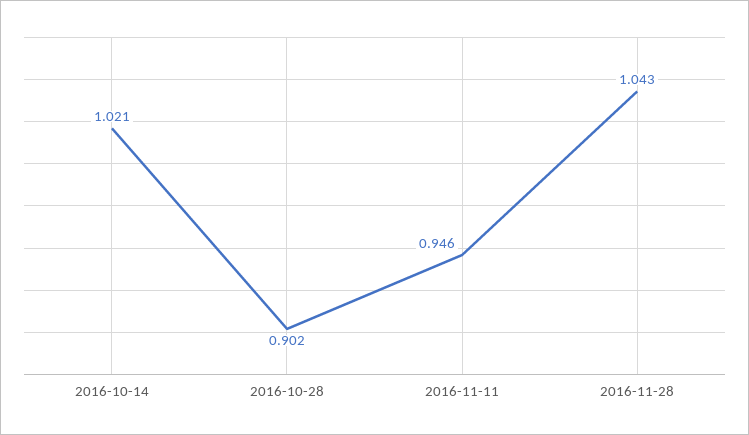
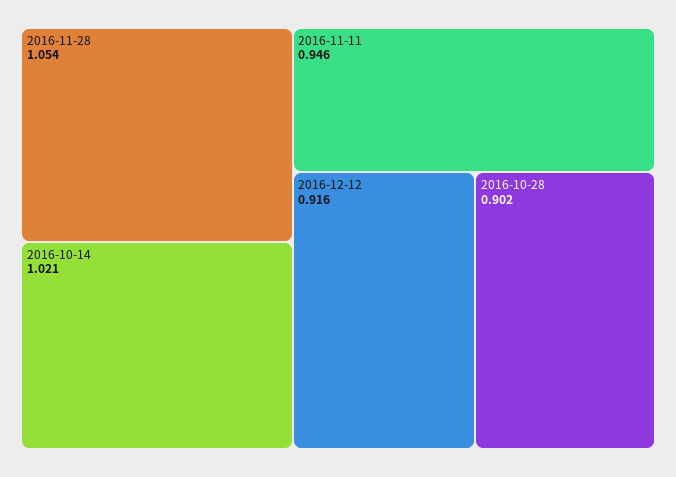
2016-11-28: 1.043 -> 1.054
2016-12-12: none -> 0.916

